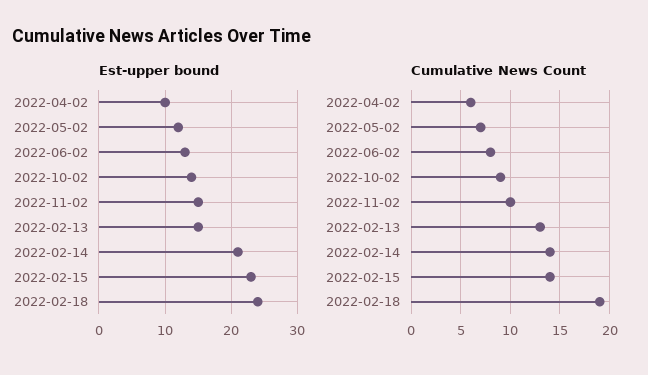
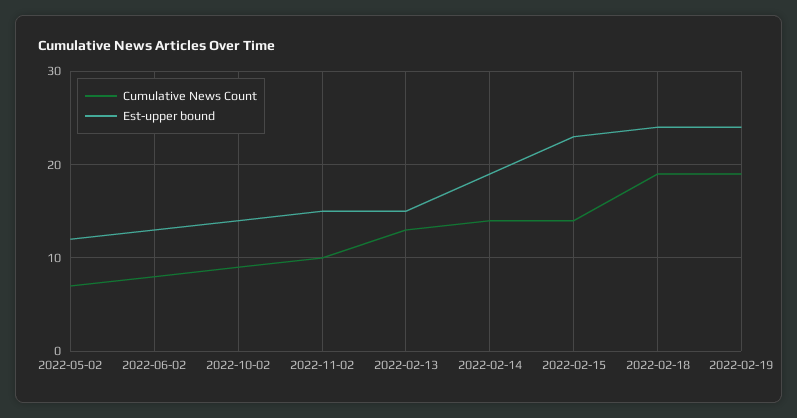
Est-upper bound, 2022-04-02: 10 -> none
Est-upper bound, 2022-02-14: 21 -> 19
Cumulative News Count, 2022-04-02: 6 -> none
Cumulative News Count, 2022-02-19: none -> 19
Est-upper bound, 2022-02-19: none -> 24

